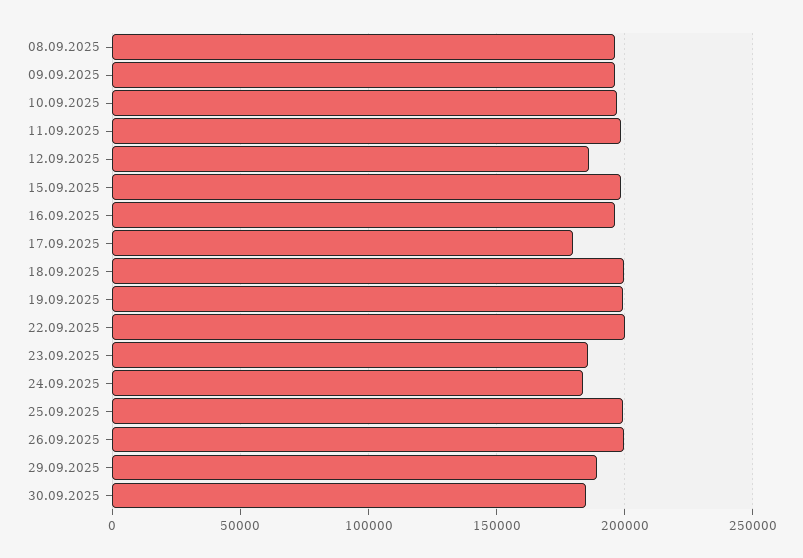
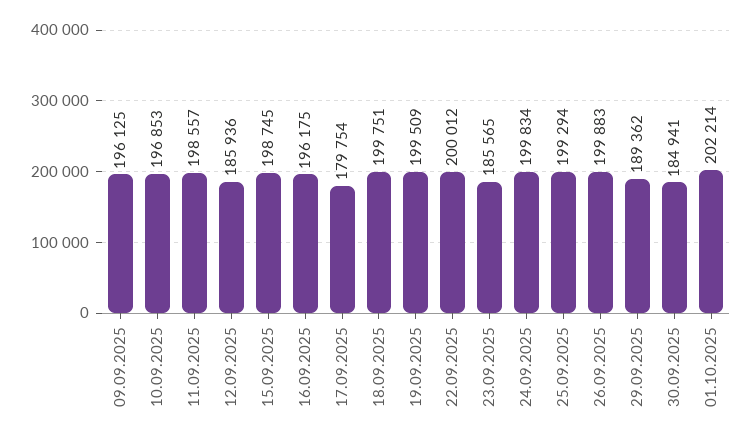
08.09.2025: 195000 -> none
24.09.2025: 185000 -> 199834
01.10.2025: none -> 202214

